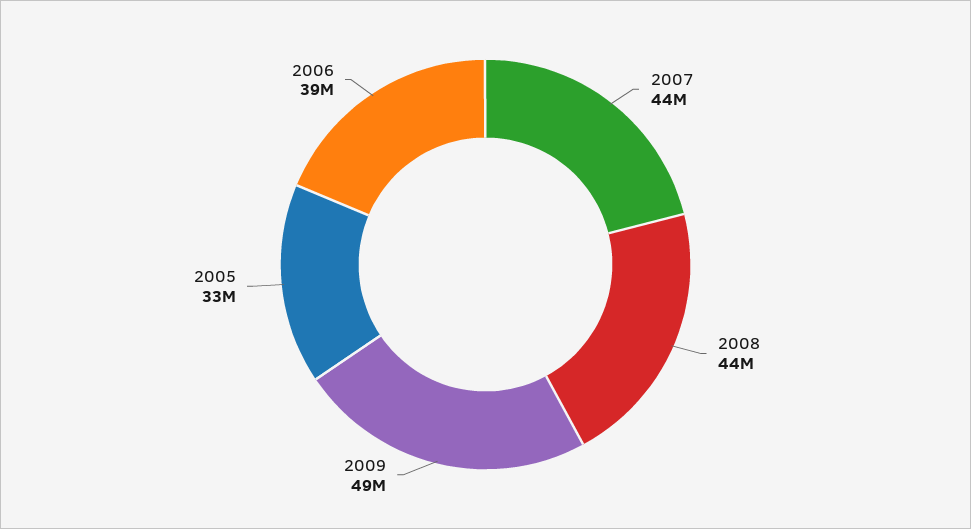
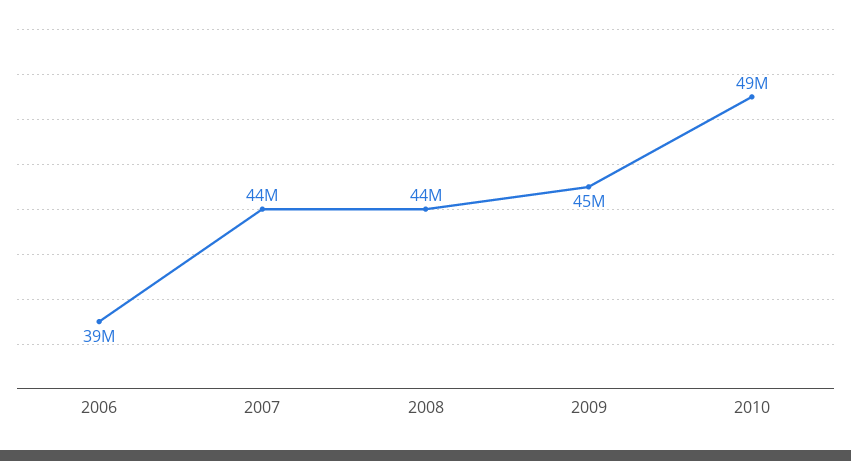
2009: 49000000 -> 45000000
2005: 33000000 -> none
2010: none -> 49000000

